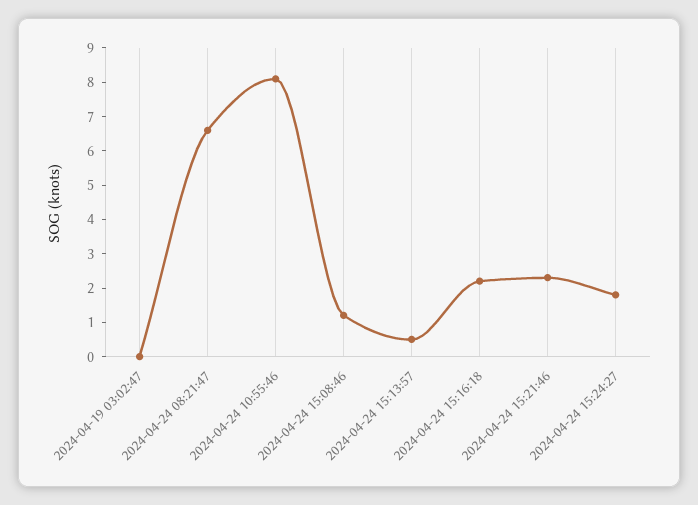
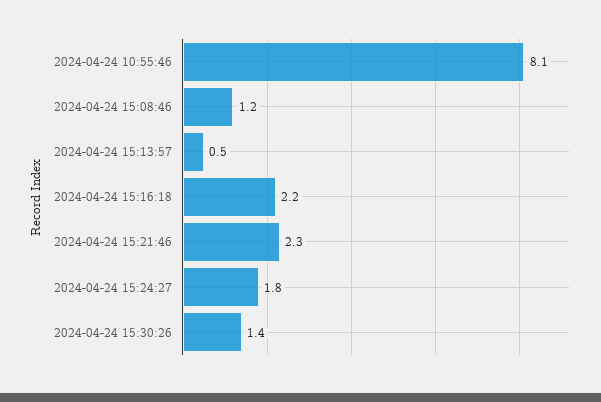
2024-04-19 03:02:47: 0 -> none
2024-04-24 08:21:47: 6.5 -> none
2024-04-24 15:30:26: none -> 1.4

